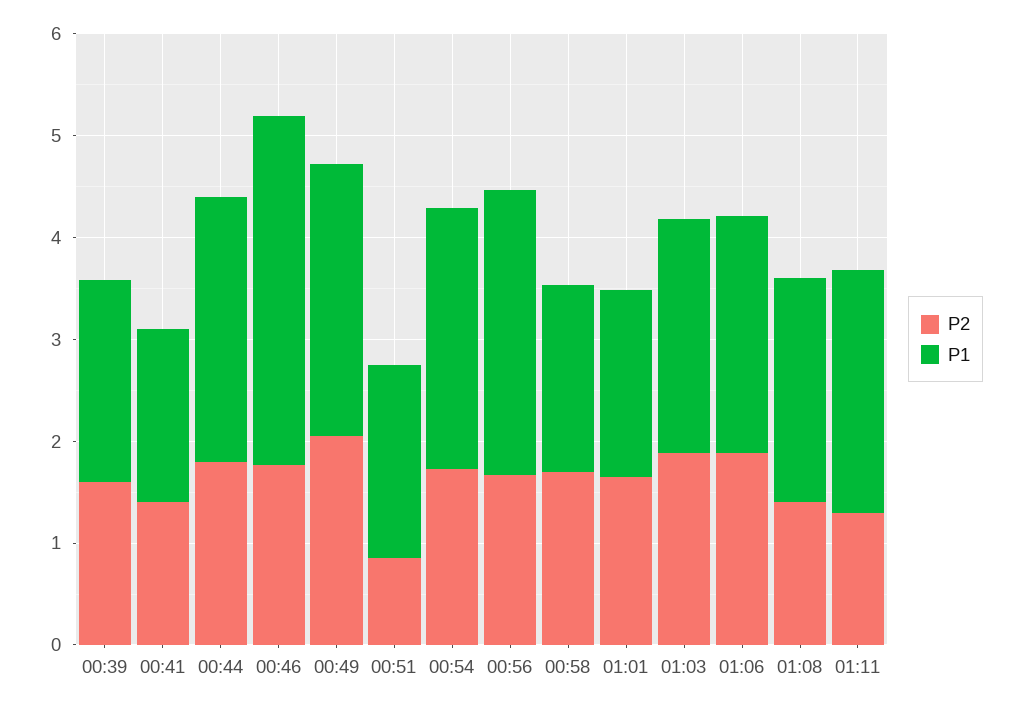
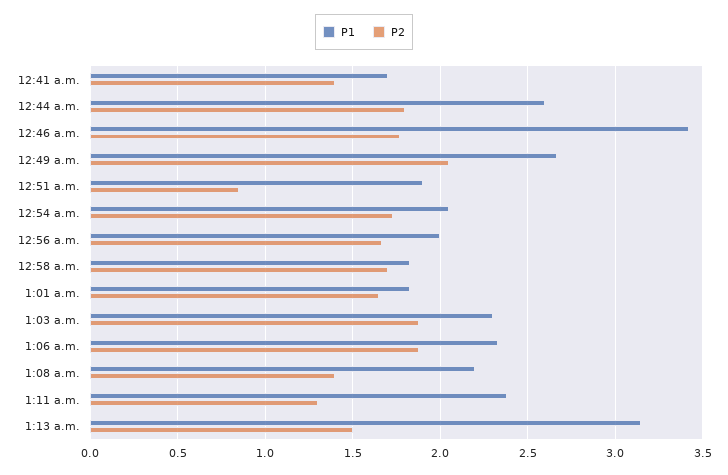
P2, 00:39: 1.6 -> none
P1, 00:39: 2 -> none
P1, 00:54: 2.6 -> 2.05
P1, 00:56: 2.8 -> 2
P1, 1:13 a.m.: none -> 3.15
P2, 1:13 a.m.: none -> 1.5

